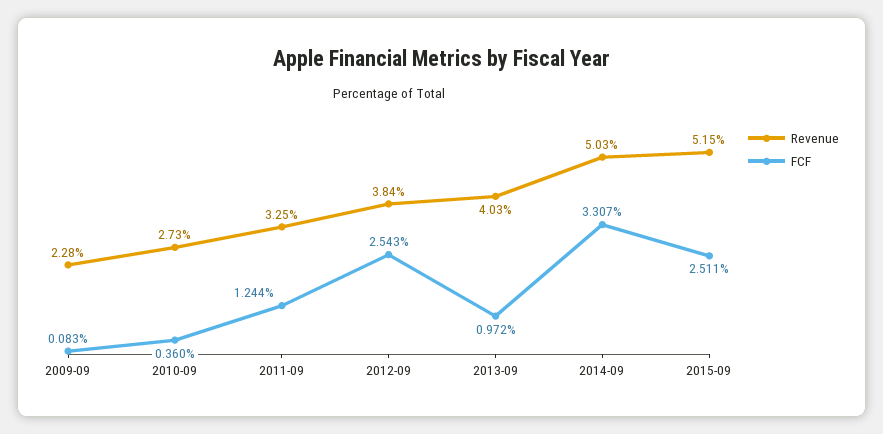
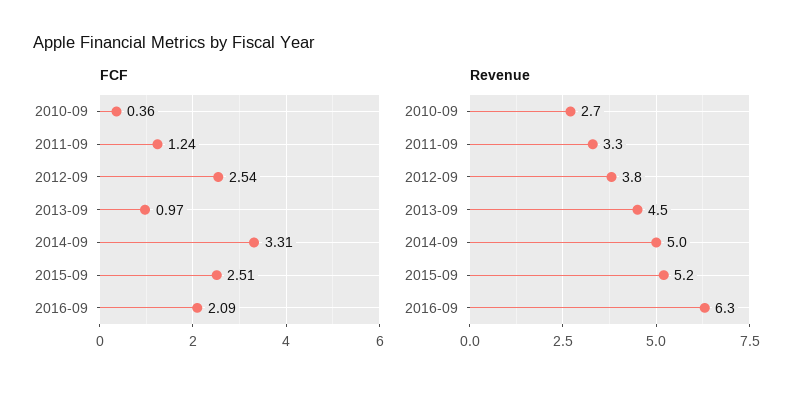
Revenue, 2009-09: 2.28 -> none
FCF, 2009-09: 0.083 -> none
Revenue, 2013-09: 4.03 -> 4.5
FCF, 2016-09: none -> 2.09
Revenue, 2016-09: none -> 6.3

